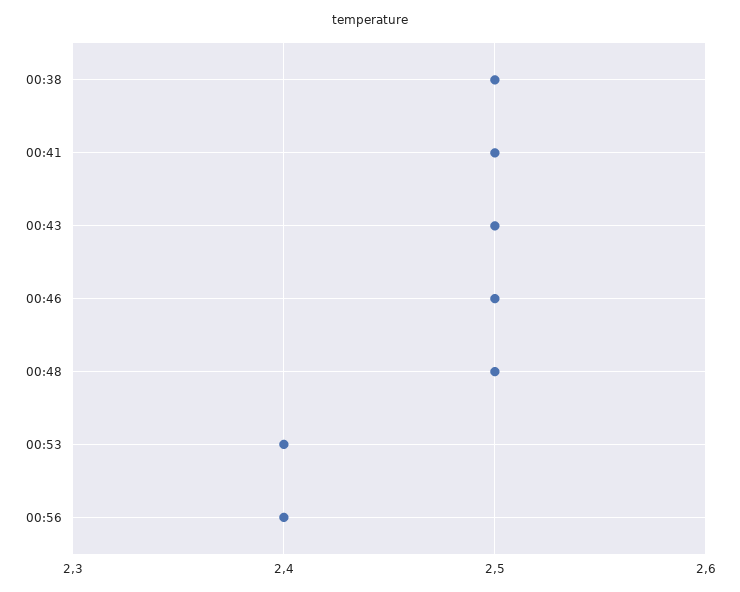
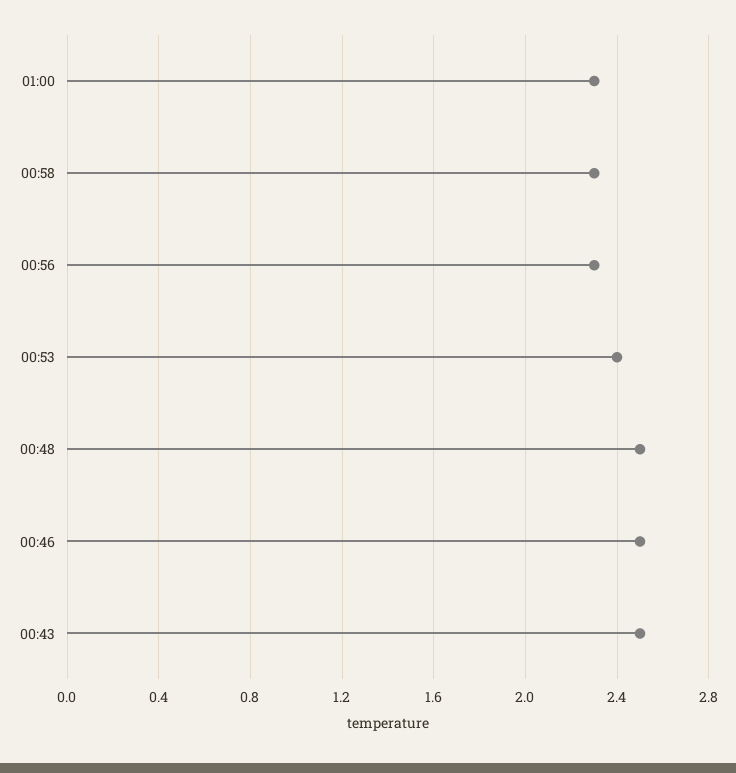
00:38: 2.5 -> none
00:41: 2.5 -> none
00:56: 2.4 -> 2.3
01:00: none -> 2.3
00:58: none -> 2.3

